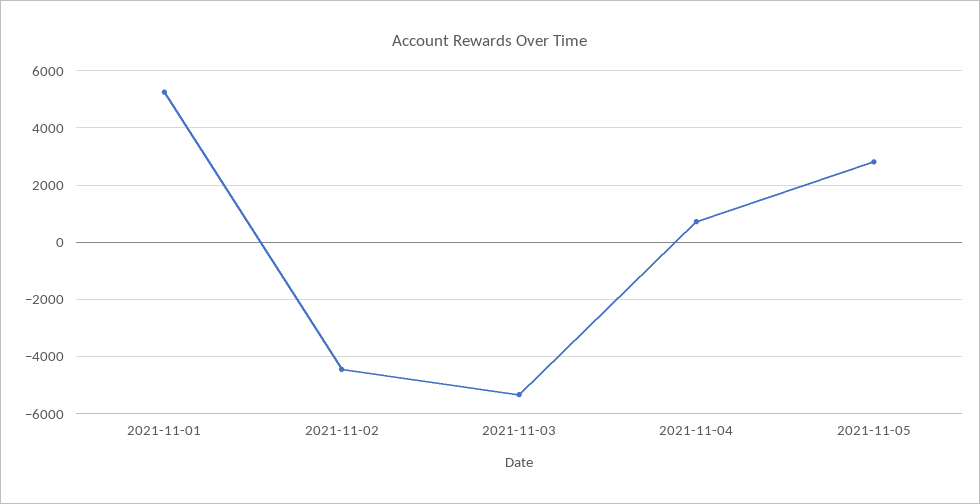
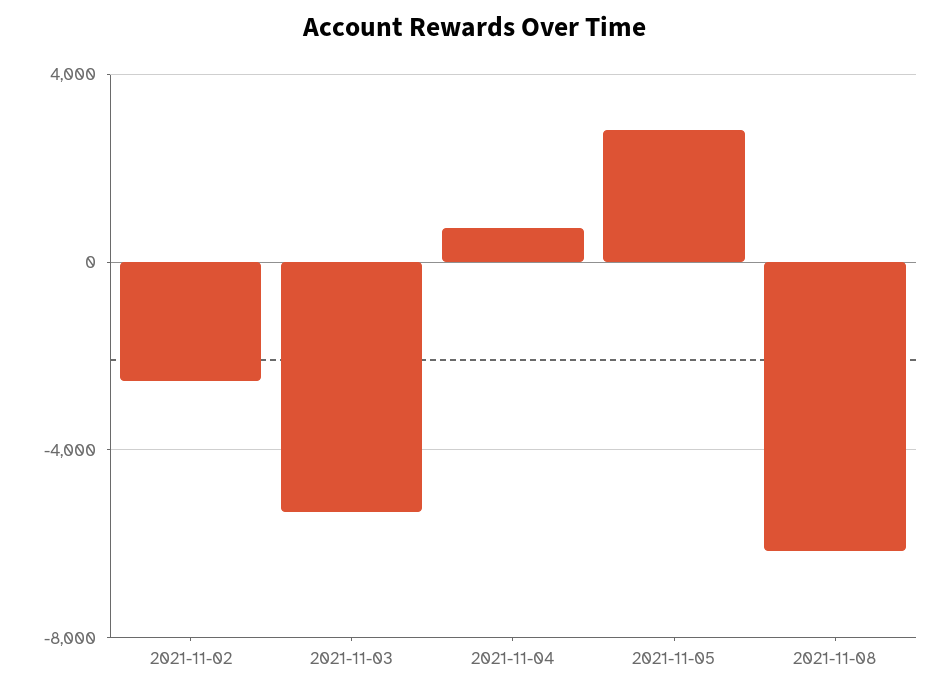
2021-11-01: 5250 -> none
2021-11-02: -4500 -> -2500
2021-11-08: none -> -6000

